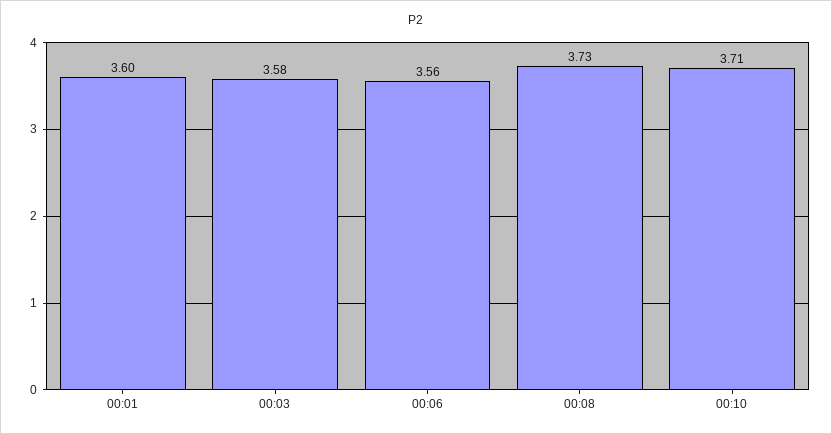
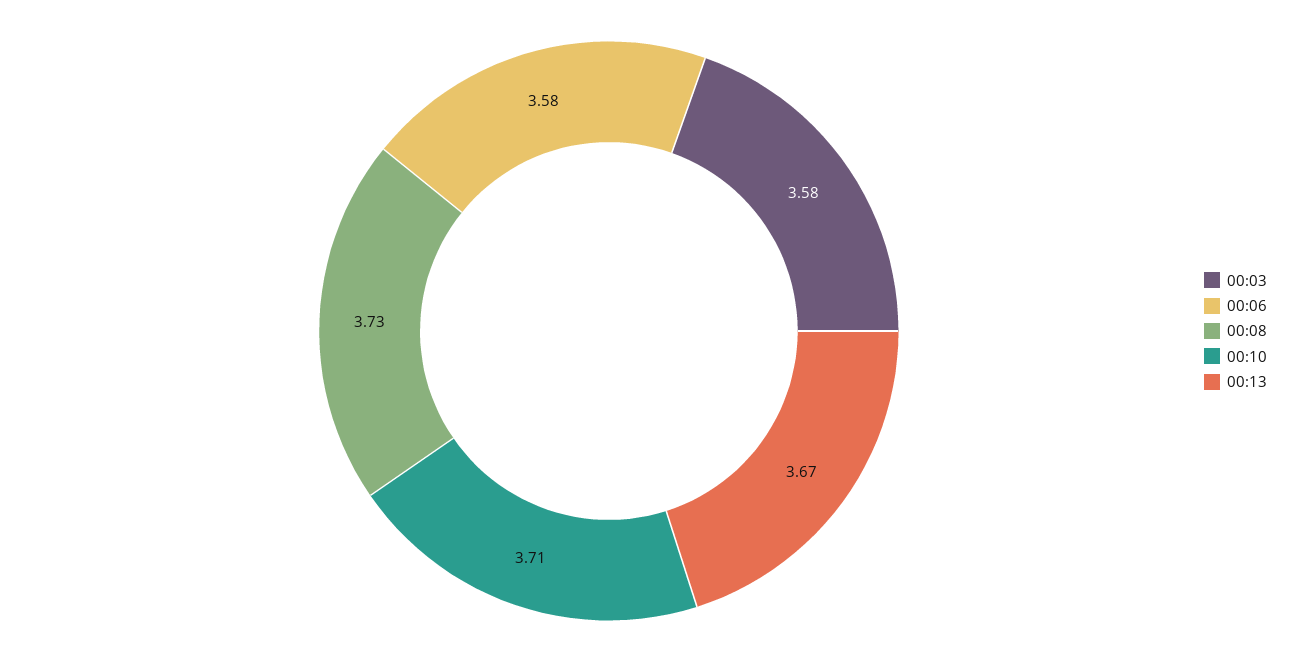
00:01: 3.6 -> none
00:06: 3.56 -> 3.58
00:13: none -> 3.67

